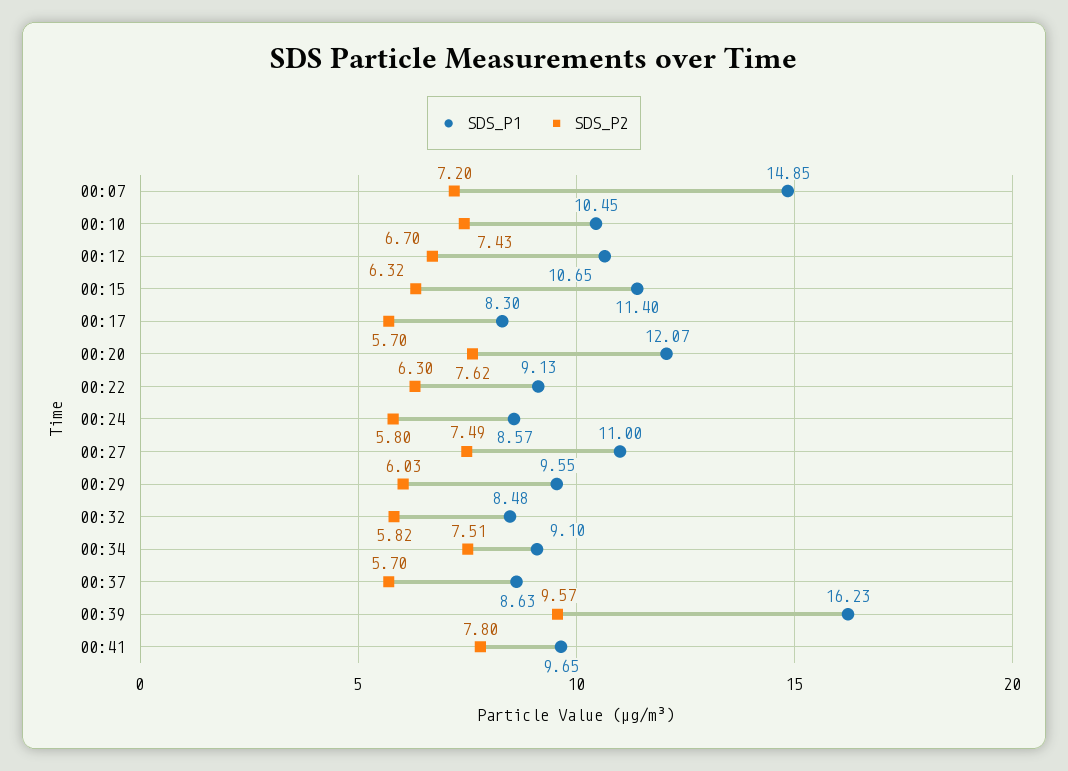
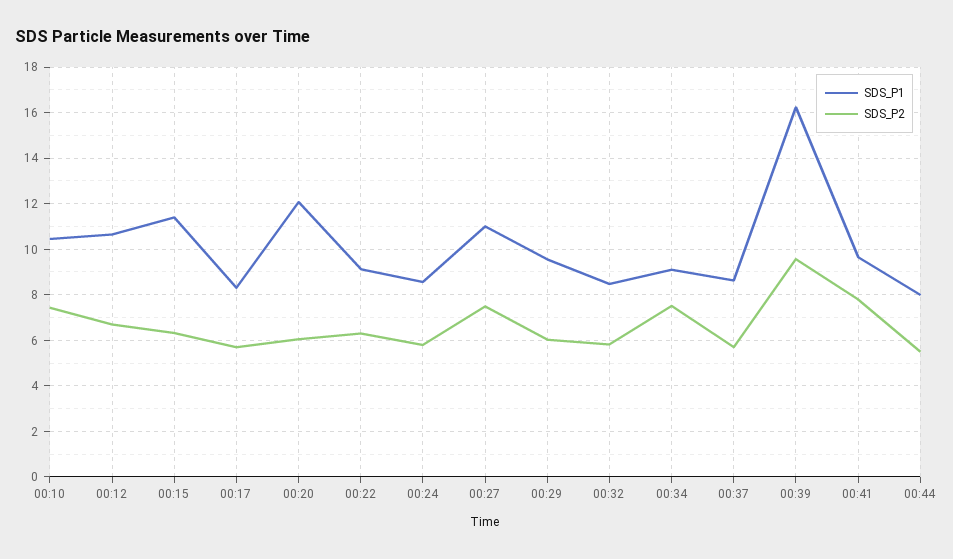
SDS_P1, 00:07: 14.85 -> none
SDS_P2, 00:07: 7.2 -> none
SDS_P2, 00:20: 7.62 -> 6
SDS_P1, 00:44: none -> 8
SDS_P2, 00:44: none -> 5.5

